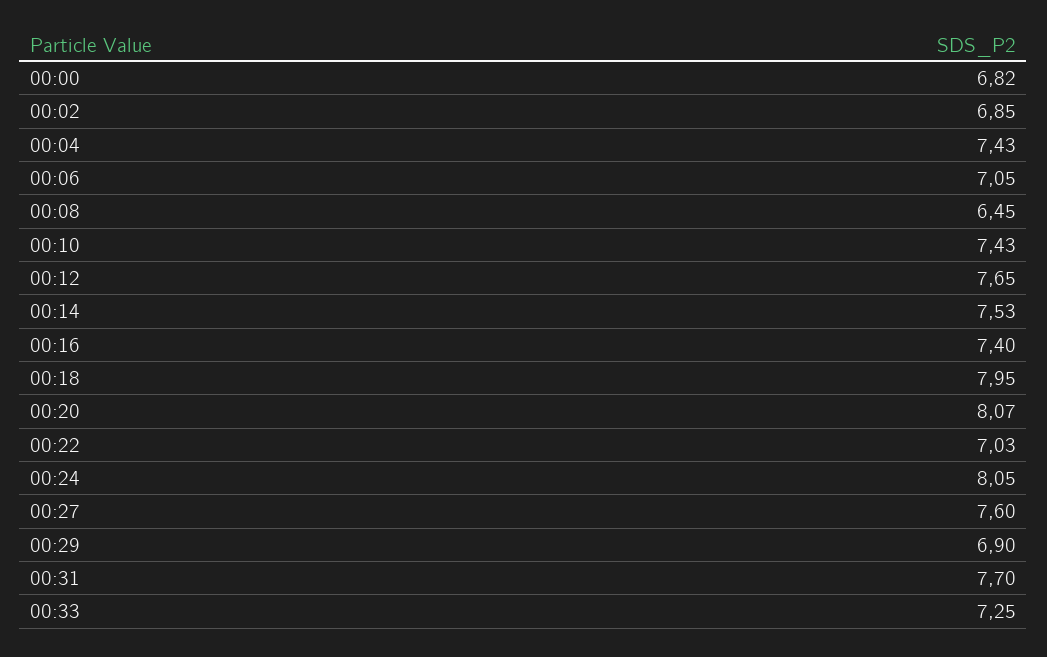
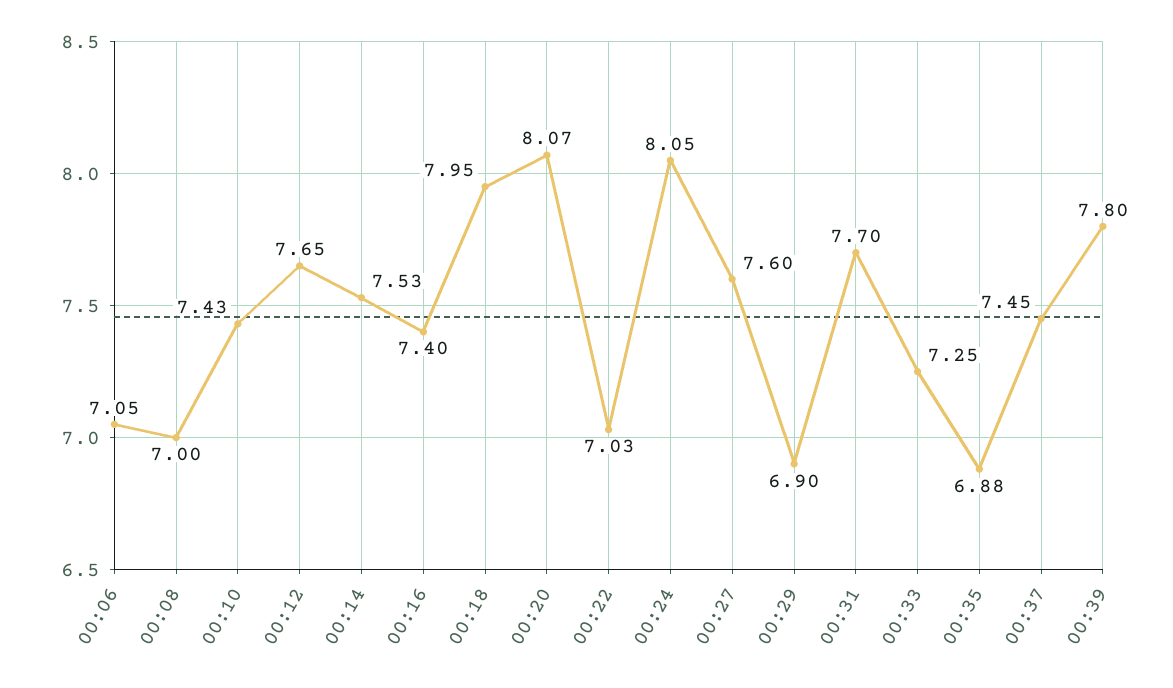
00:00: 6.82 -> none
00:02: 6.85 -> none
00:04: 7.43 -> none
00:08: 6.45 -> 7
00:35: none -> 6.88
00:37: none -> 7.45
00:39: none -> 7.8

